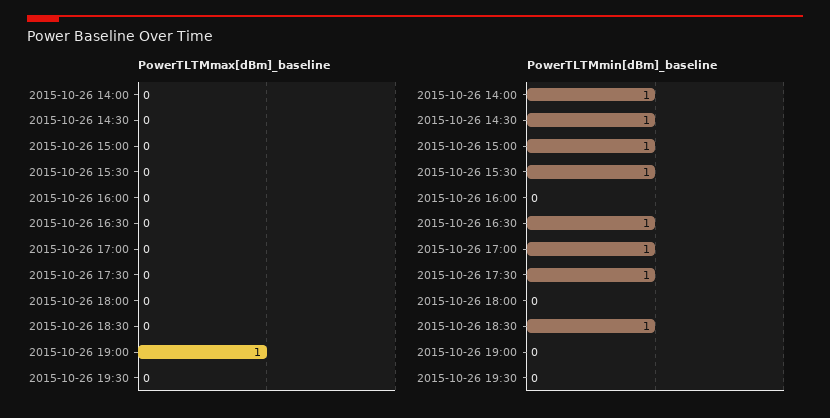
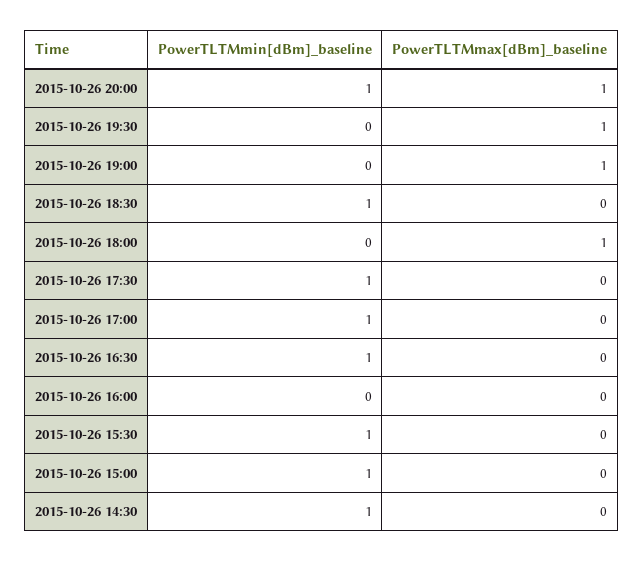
PowerTLTMmax[dBm]_baseline, 2015-10-26 14:00: 0 -> none
PowerTLTMmax[dBm]_baseline, 2015-10-26 18:00: 0 -> 1
PowerTLTMmax[dBm]_baseline, 2015-10-26 19:30: 0 -> 1
PowerTLTMmin[dBm]_baseline, 2015-10-26 14:00: 1 -> none
PowerTLTMmin[dBm]_baseline, 2015-10-26 20:00: none -> 1
PowerTLTMmax[dBm]_baseline, 2015-10-26 20:00: none -> 1

